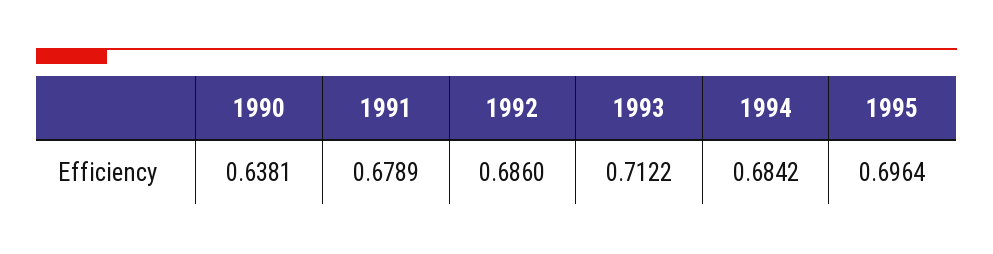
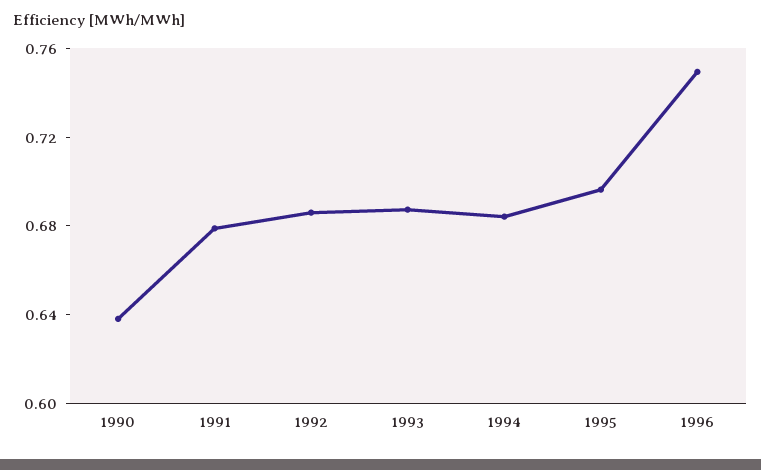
1993: 0.7122 -> 0.69
1996: none -> 0.75

